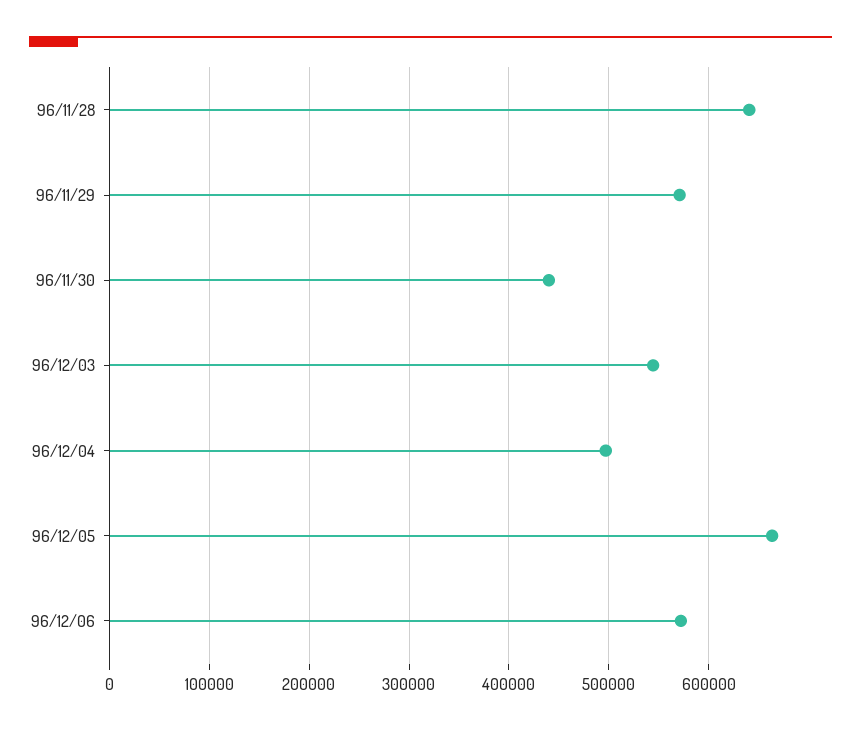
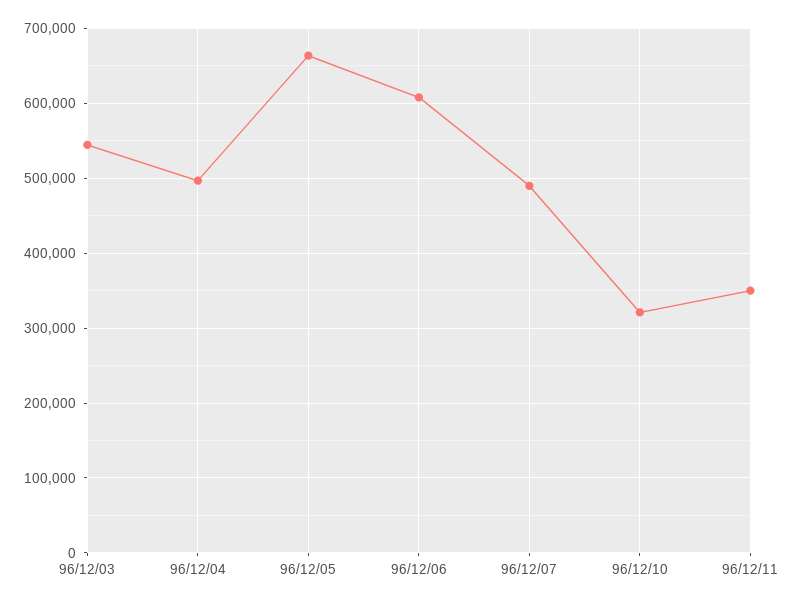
96/11/28: 640000 -> none
96/11/29: 570000 -> none
96/11/30: 440000 -> none
96/12/06: 570000 -> 610000
96/12/07: none -> 490000
96/12/10: none -> 320000
96/12/11: none -> 350000

